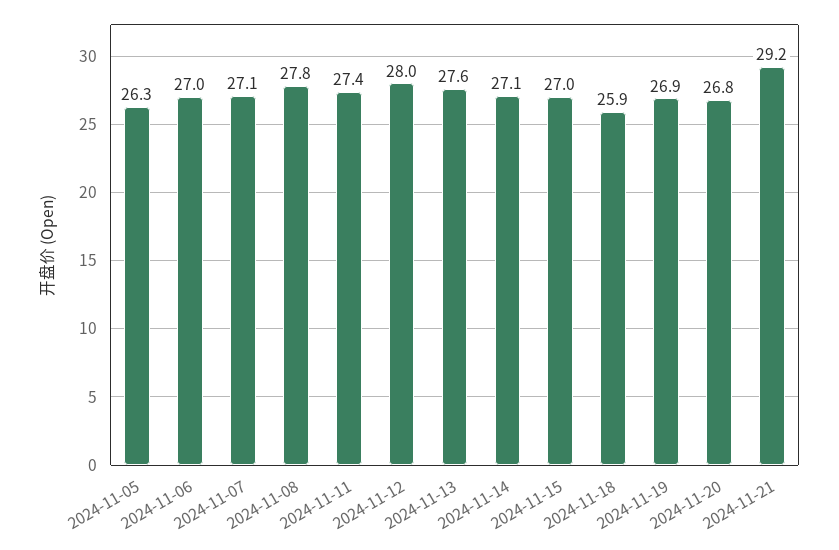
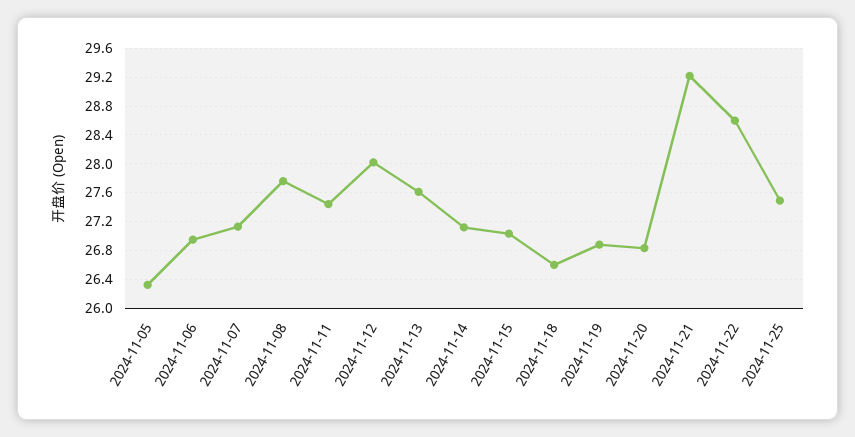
2024-11-18: 25.9 -> 26.6
2024-11-22: none -> 28.6
2024-11-25: none -> 27.5

